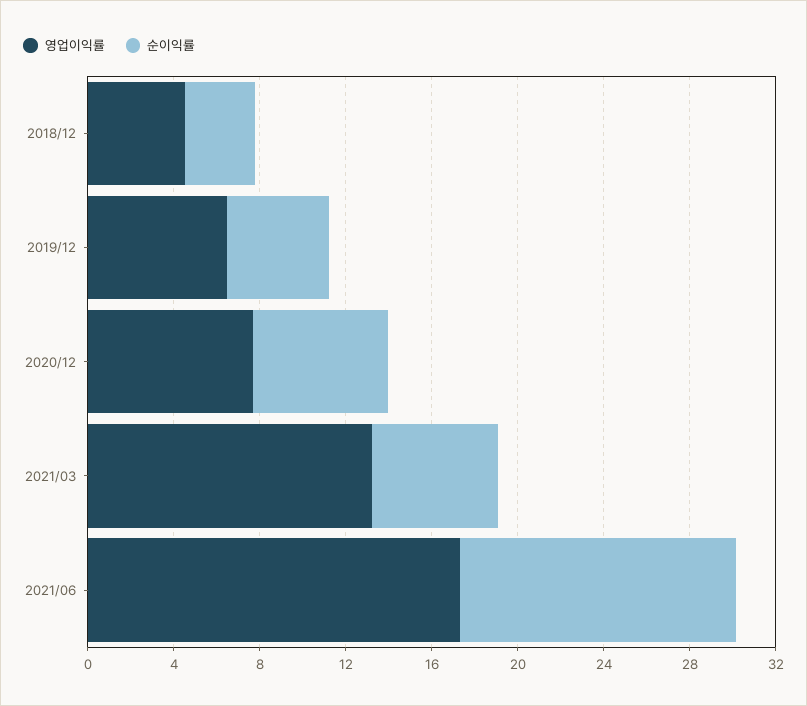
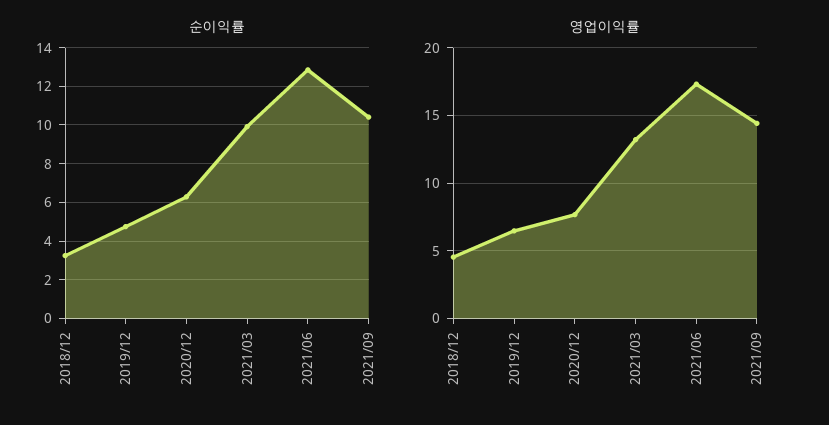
순이익률, 2021/03: 6 -> 10
순이익률, 2021/09: none -> 10.5
영업이익률, 2021/09: none -> 14.5

